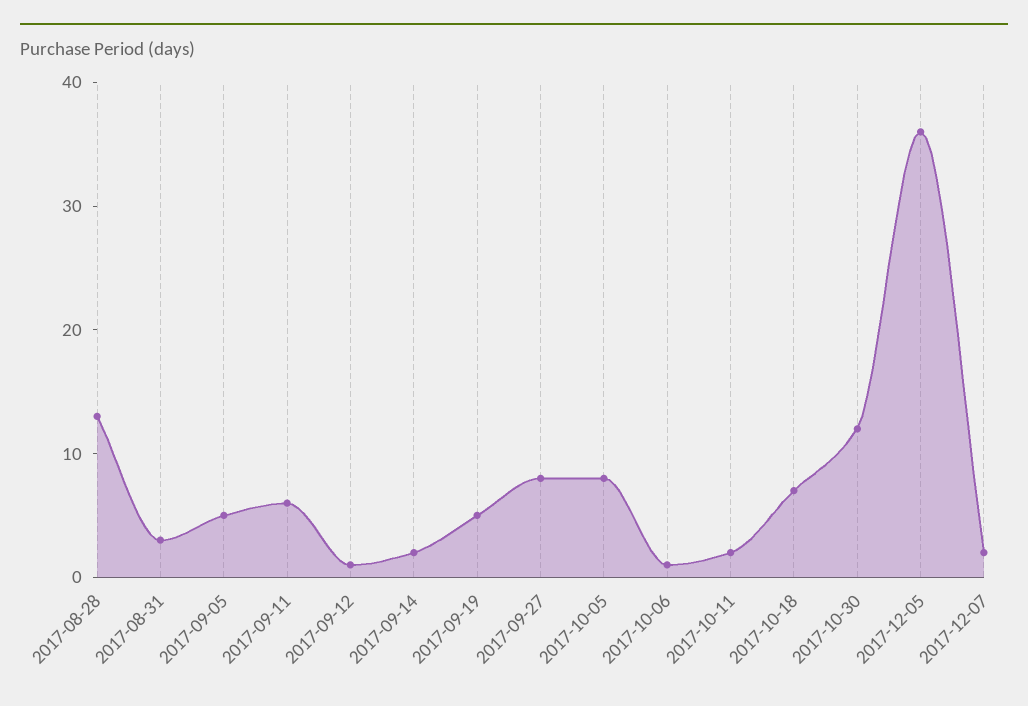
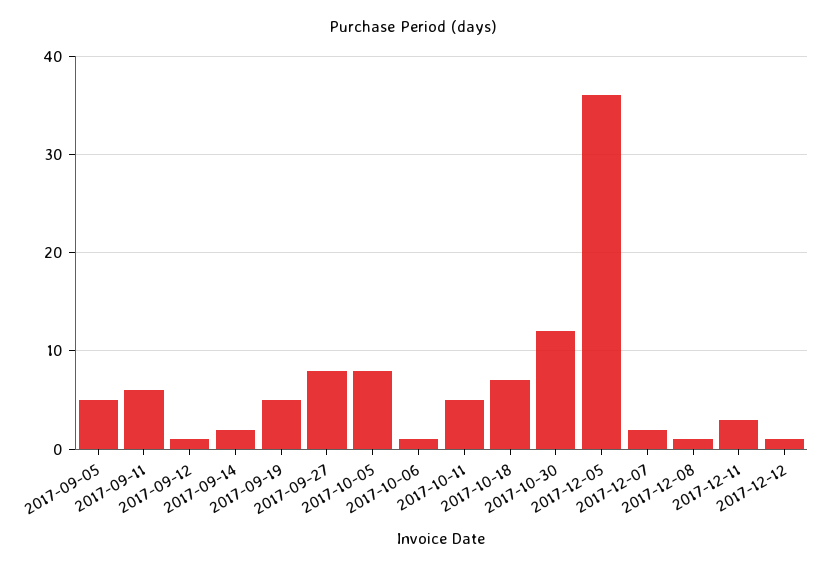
2017-08-28: 13 -> none
2017-08-31: 3 -> none
2017-10-11: 2 -> 5
2017-12-08: none -> 1
2017-12-11: none -> 3
2017-12-12: none -> 1

